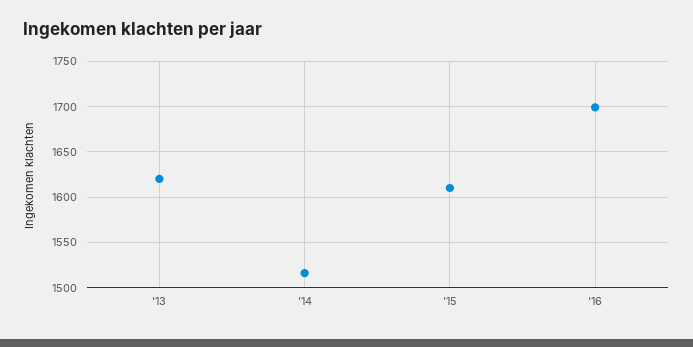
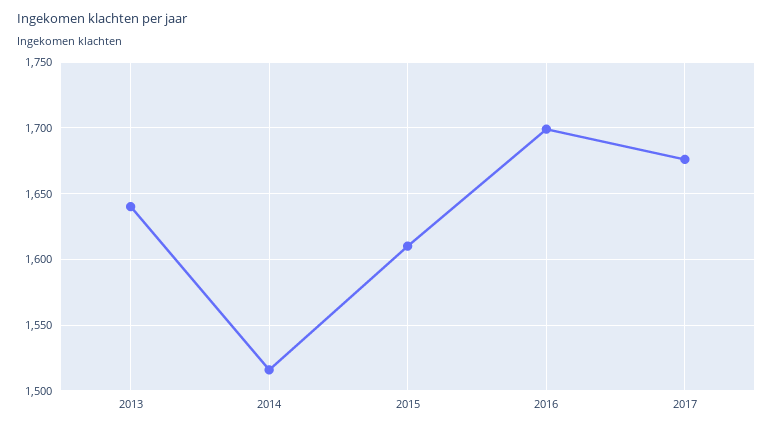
'13: 1620 -> 1640
2017: none -> 1675

